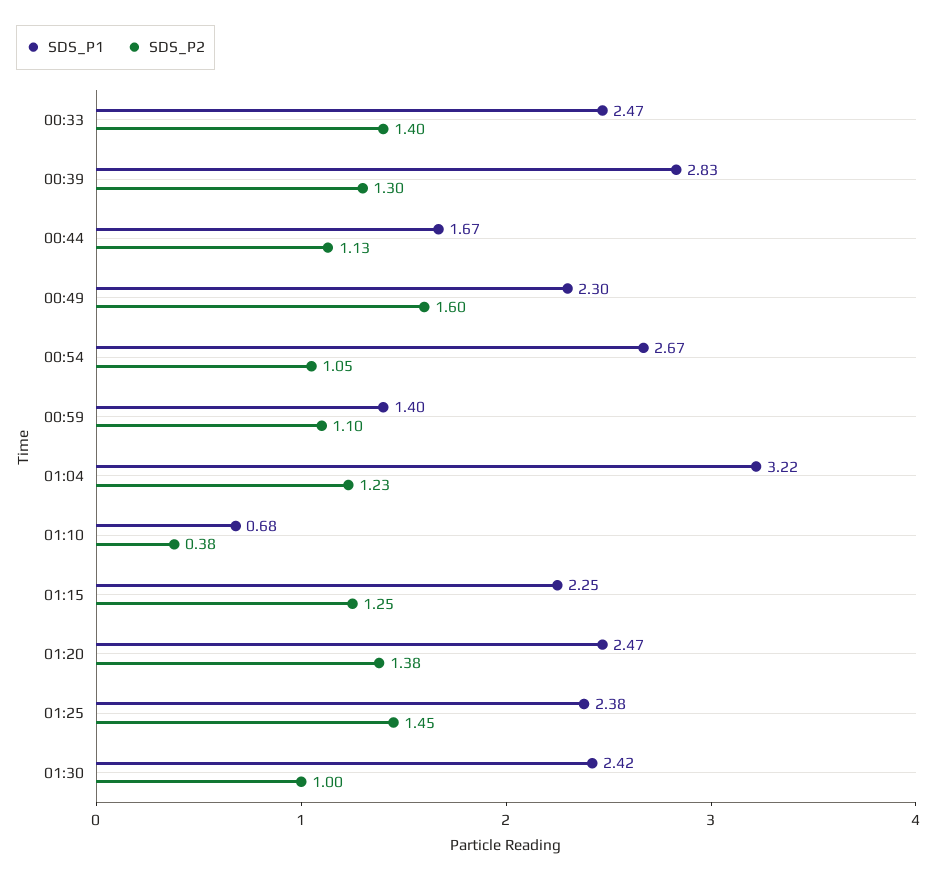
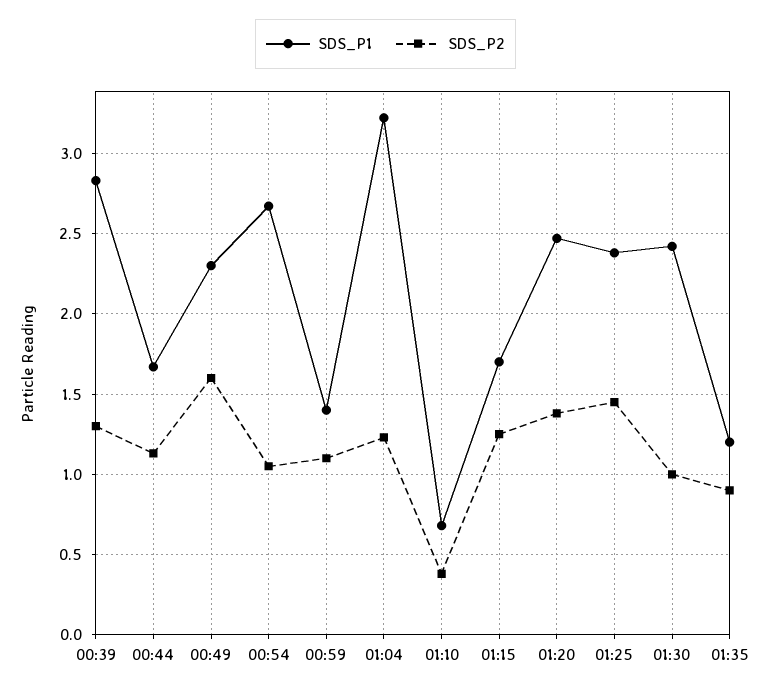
SDS_P1, 00:33: 2.47 -> none
SDS_P2, 00:33: 1.4 -> none
SDS_P1, 01:15: 2.25 -> 1.7
SDS_P1, 01:35: none -> 1.2
SDS_P2, 01:35: none -> 0.9

